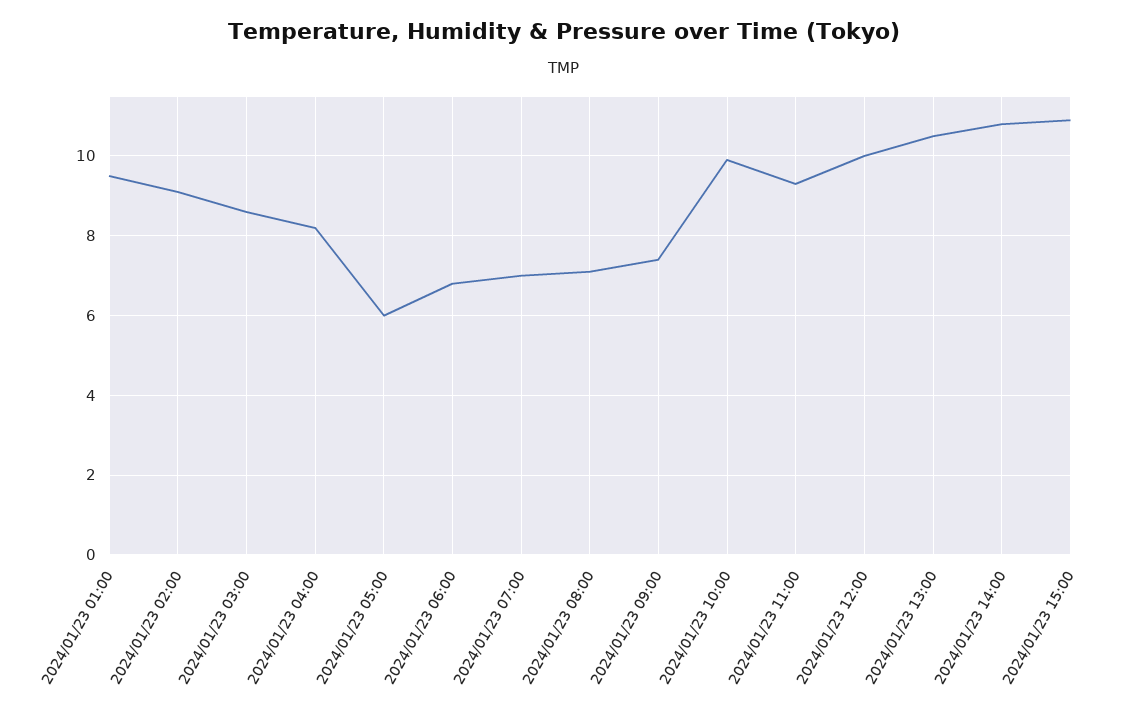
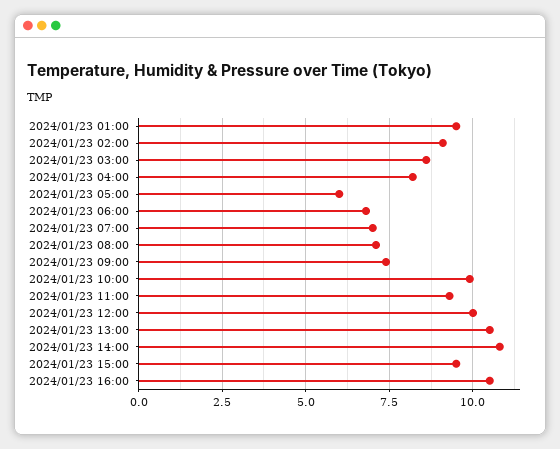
2024/01/23 15:00: 11 -> 9.5
2024/01/23 16:00: none -> 10.5

